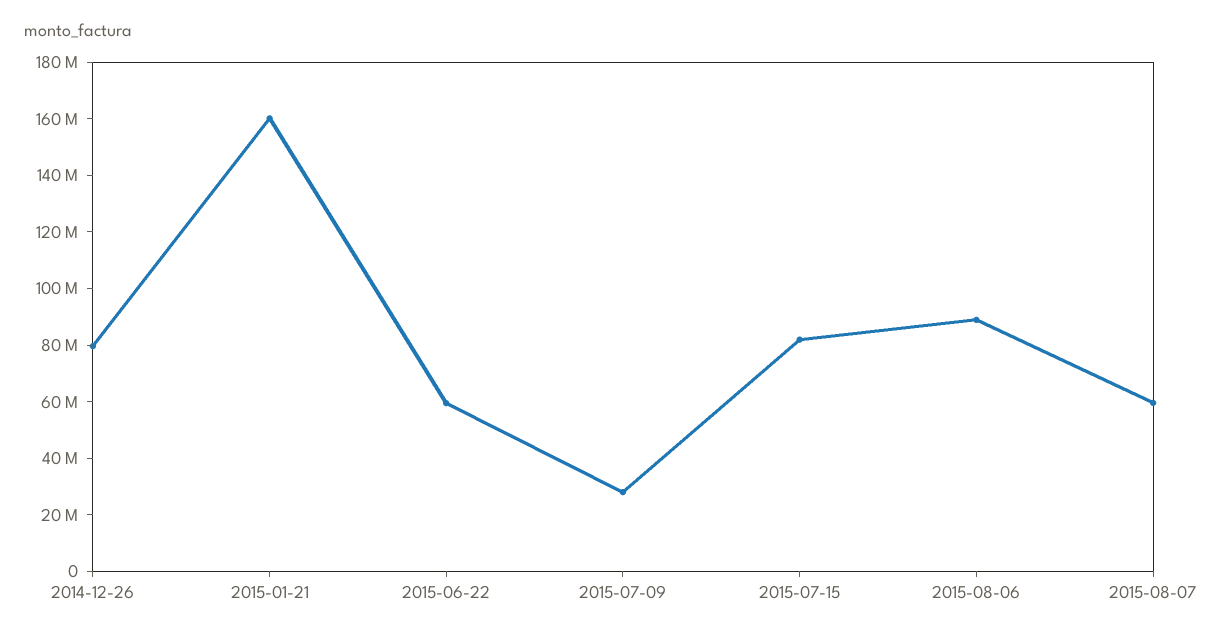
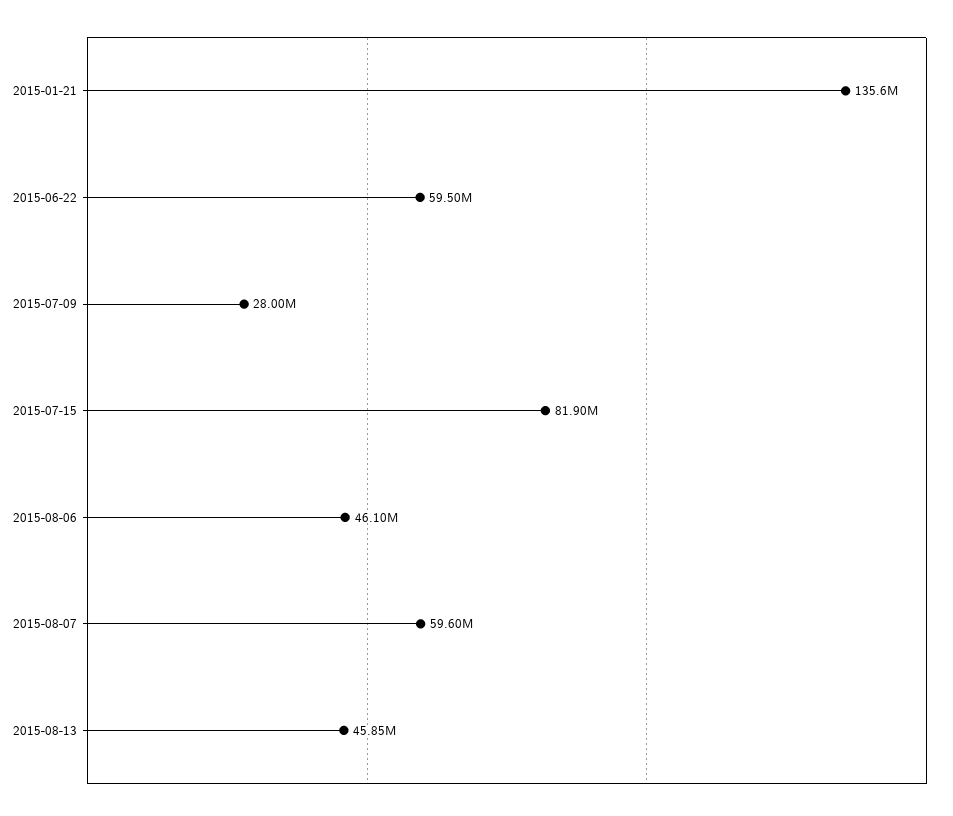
2014-12-26: 80000000 -> none
2015-01-21: 160000000 -> 135600000
2015-08-06: 90000000 -> 46100000
2015-08-13: none -> 45850000

